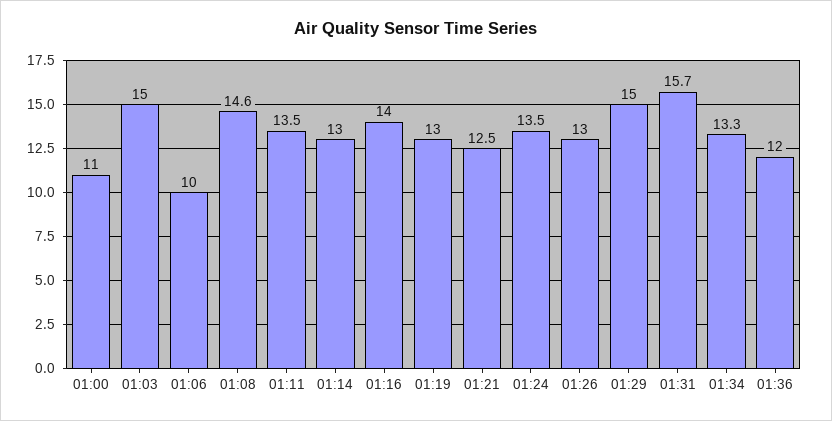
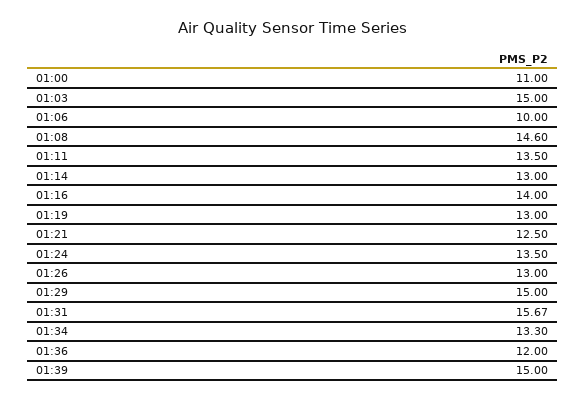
01:39: none -> 15

